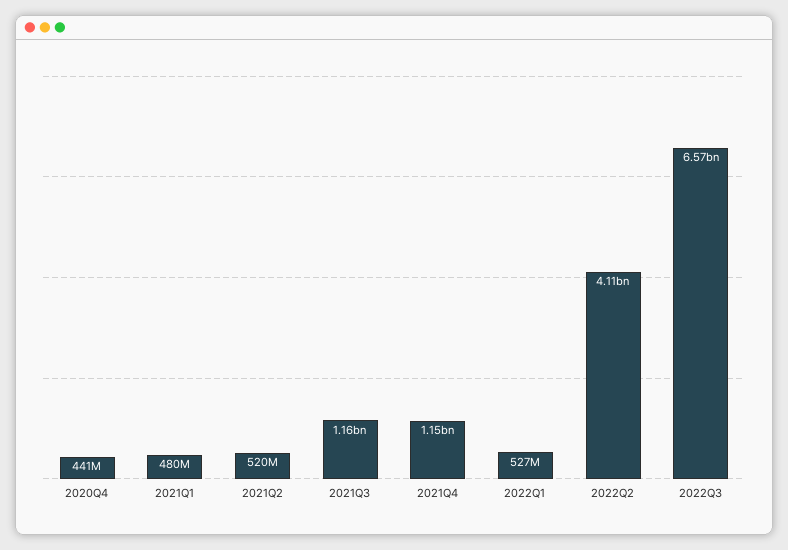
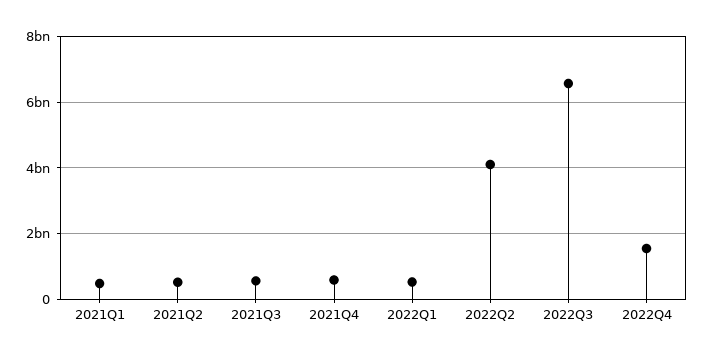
2020Q4: 441000000 -> none
2021Q3: 1160000000 -> 600000000
2021Q4: 1150000000 -> 600000000
2022Q4: none -> 1600000000

